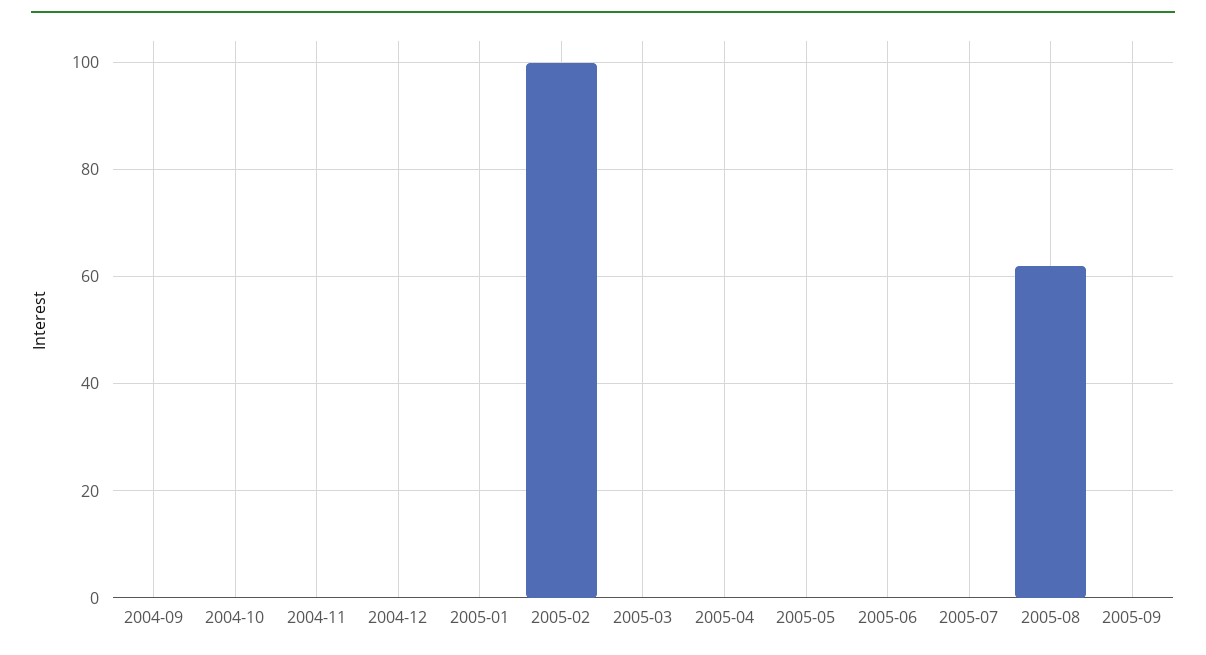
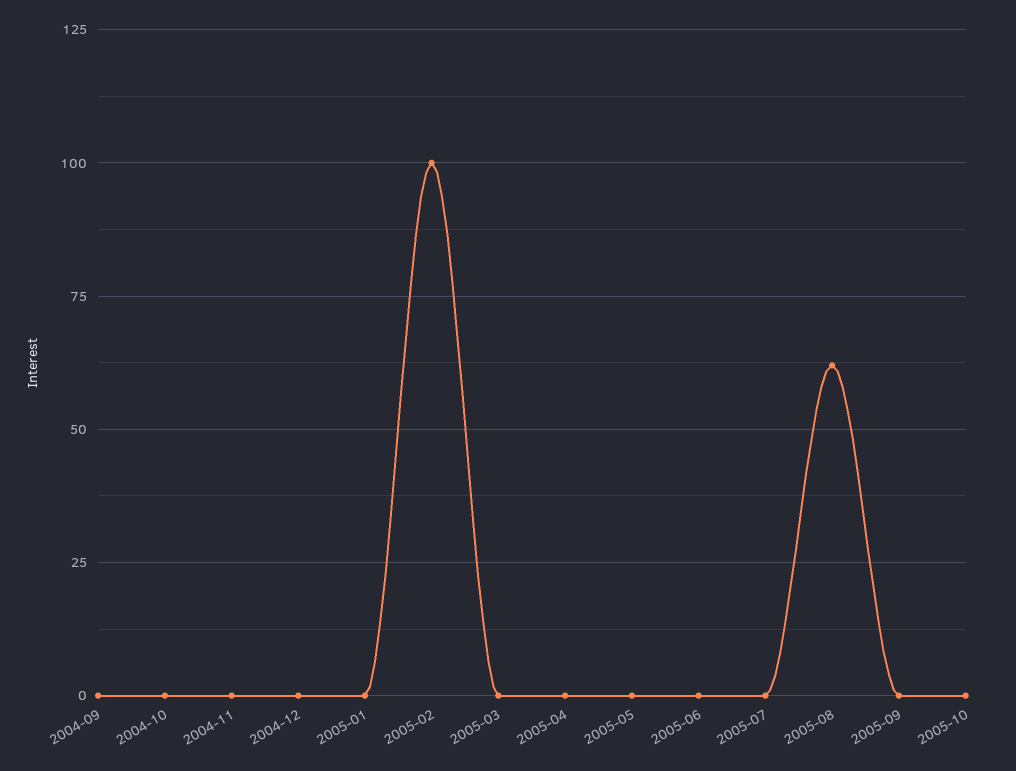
2005-10: none -> 0

